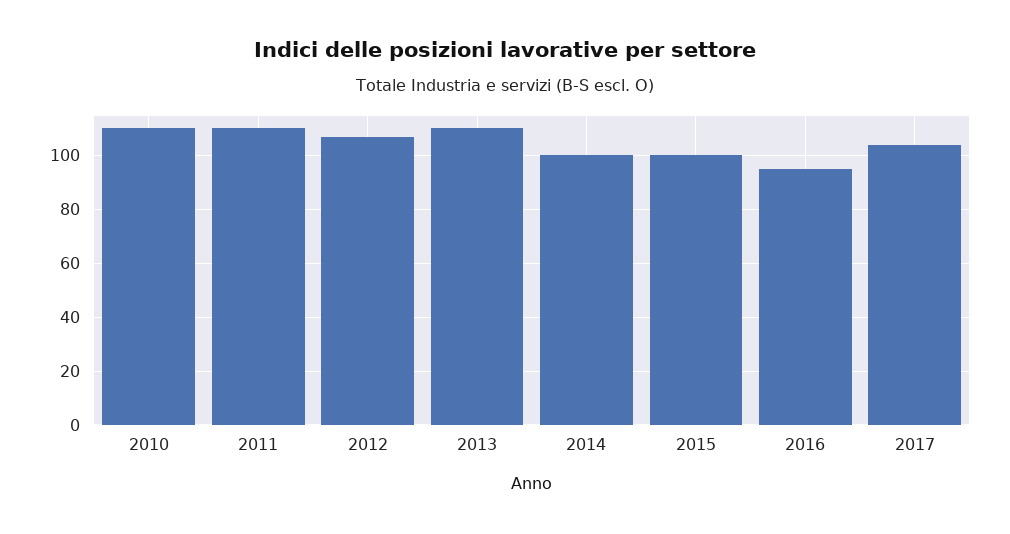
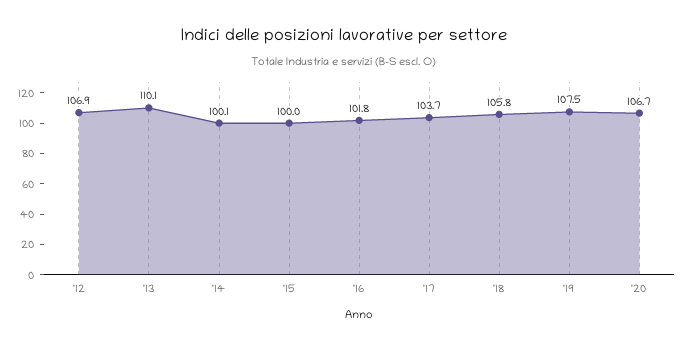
2010: 110 -> none
2011: 110 -> none
2016: 95 -> 101.8
'18: none -> 105.8
'19: none -> 107.5
'20: none -> 106.7

